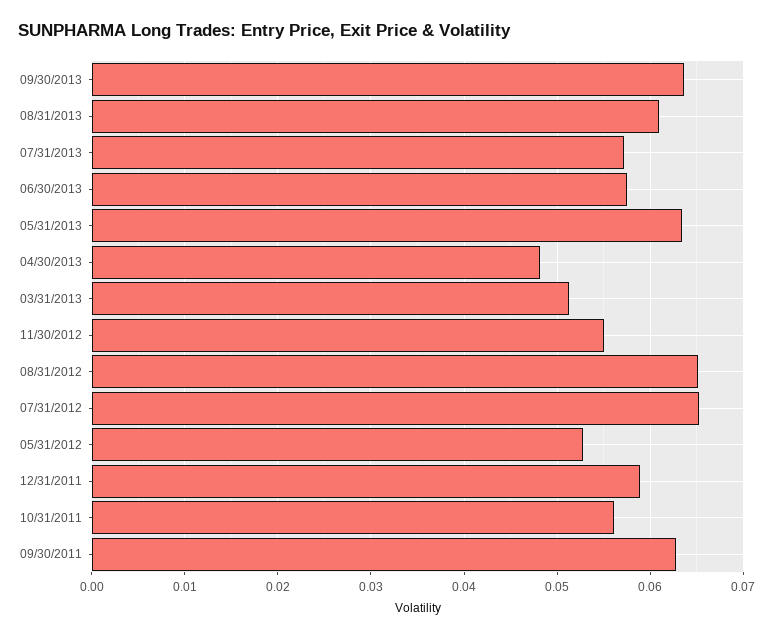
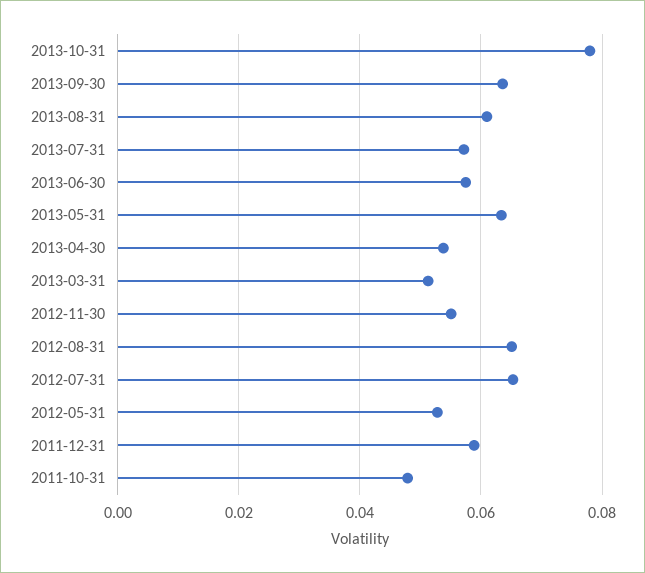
04/30/2013: 0.048 -> 0.054
10/31/2011: 0.056 -> 0.048
09/30/2011: 0.063 -> none
2013-10-31: none -> 0.078

